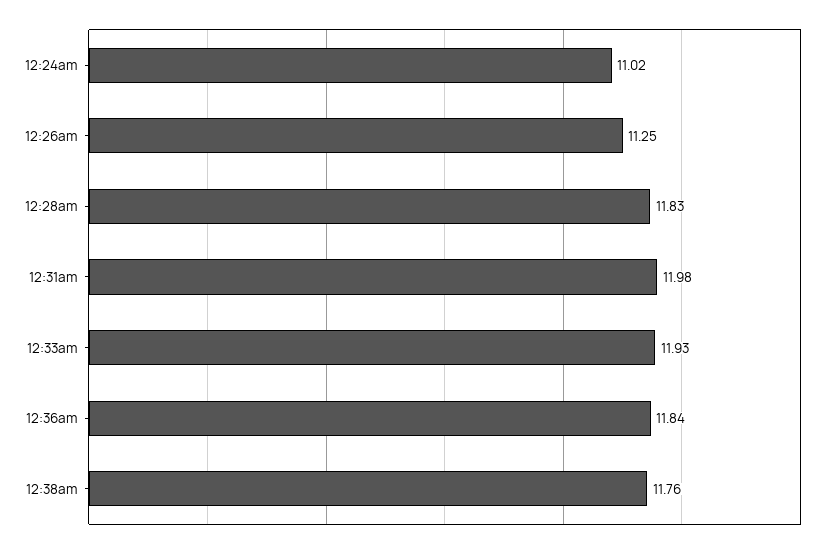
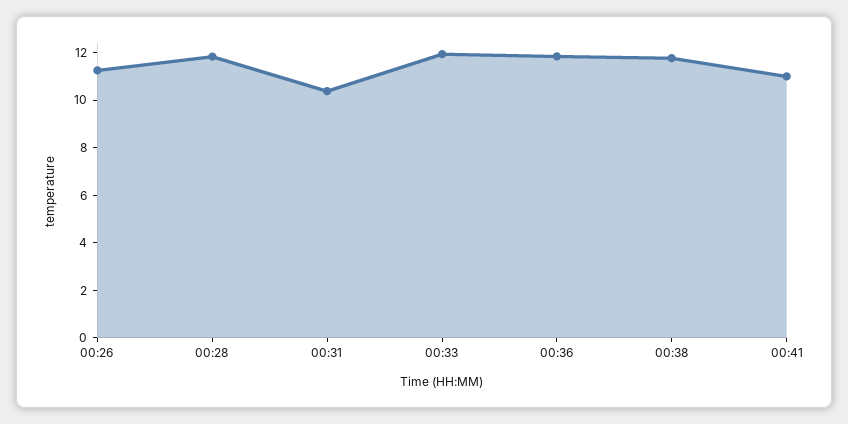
12:24am: 11.02 -> none
12:31am: 11.98 -> 10.5
00:41: none -> 11

